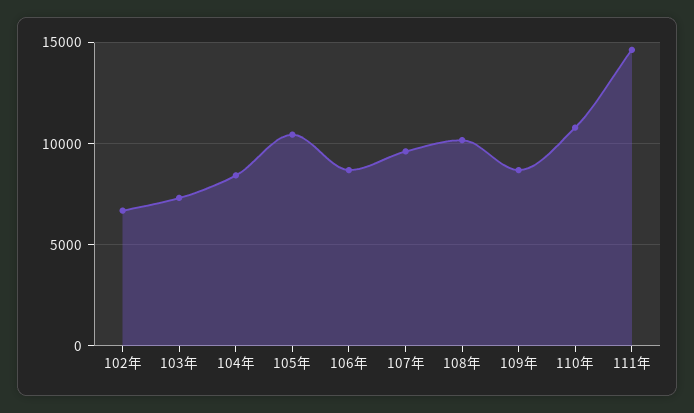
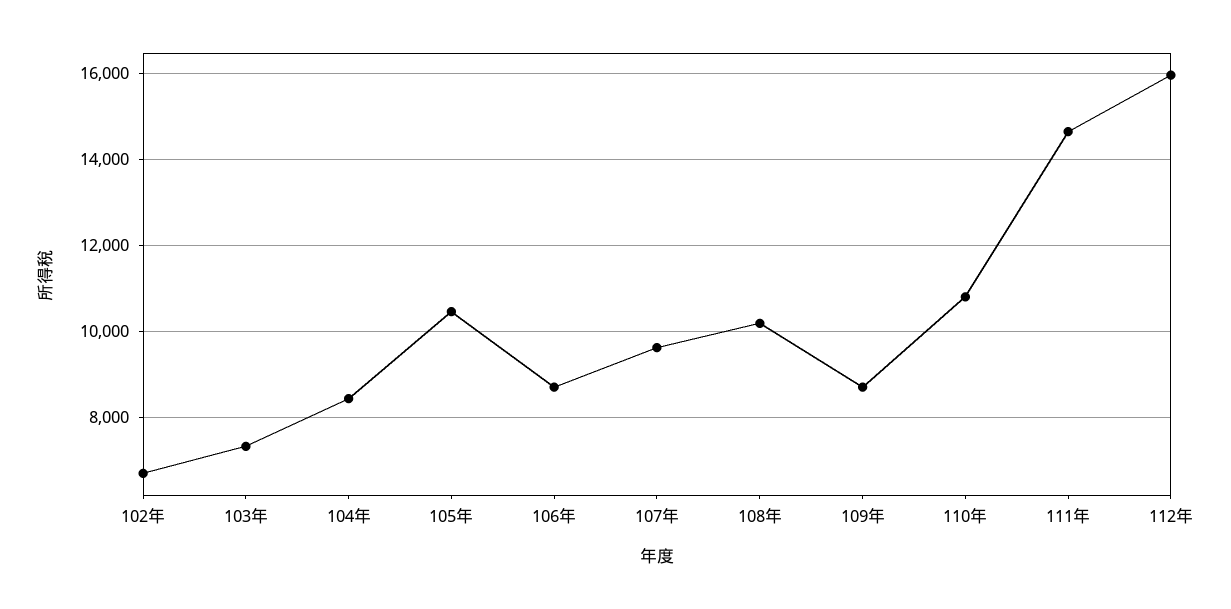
112年: none -> 16000

